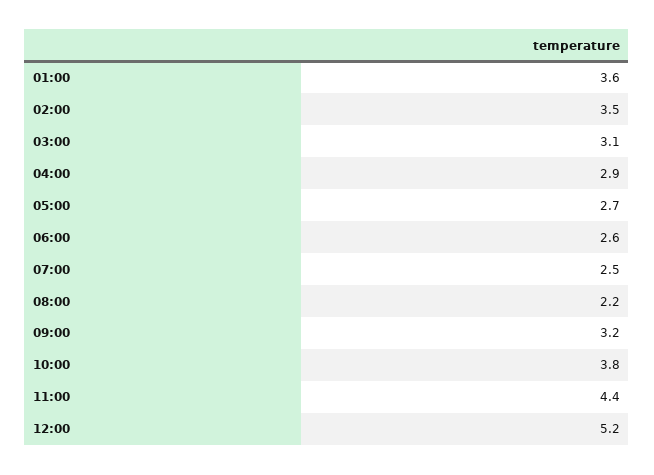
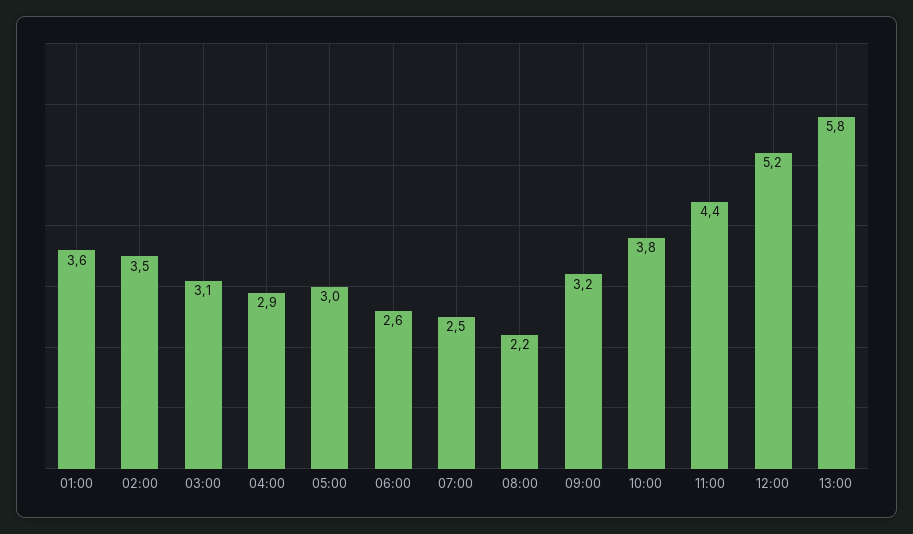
05:00: 2.7 -> 3
13:00: none -> 5.8

